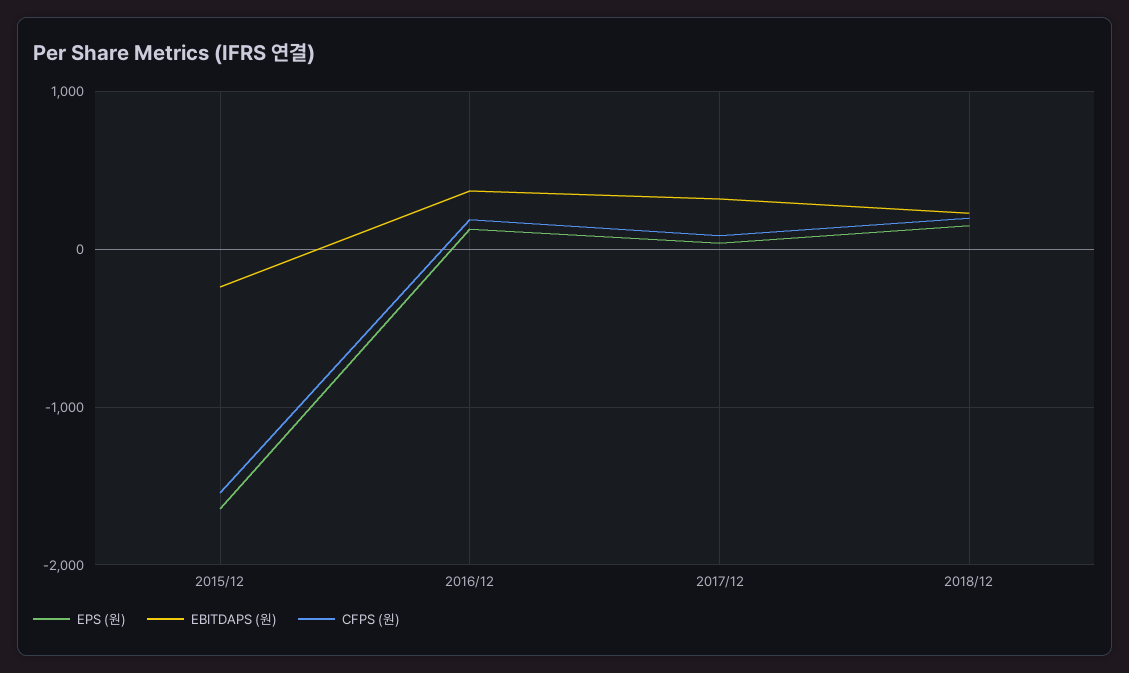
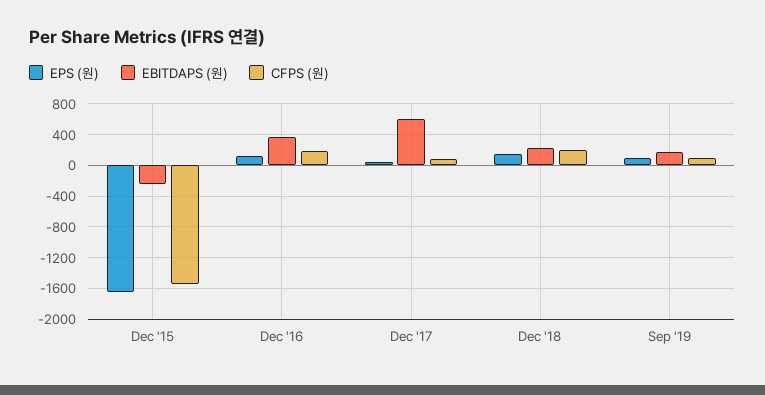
EBITDAPS (원), 2017/12: 300 -> 600
EPS (원), Sep '19: none -> 100
EBITDAPS (원), Sep '19: none -> 200
CFPS (원), Sep '19: none -> 100

